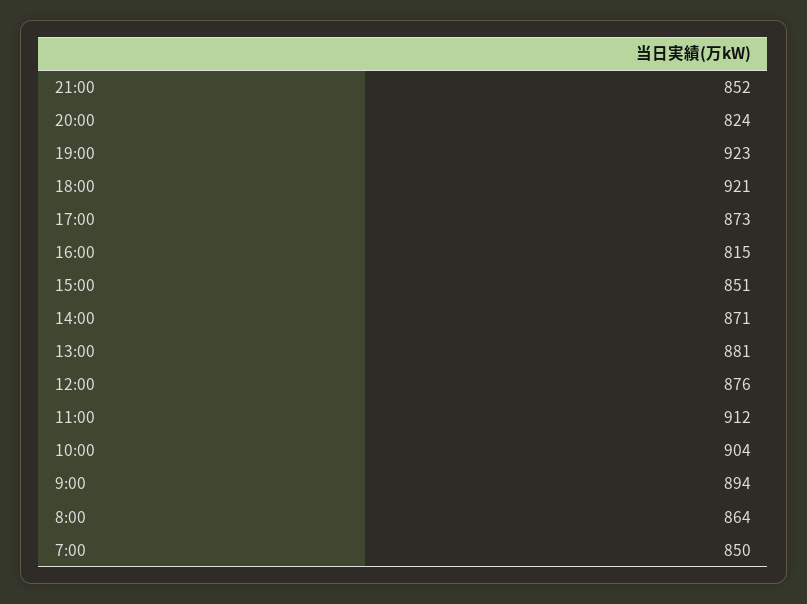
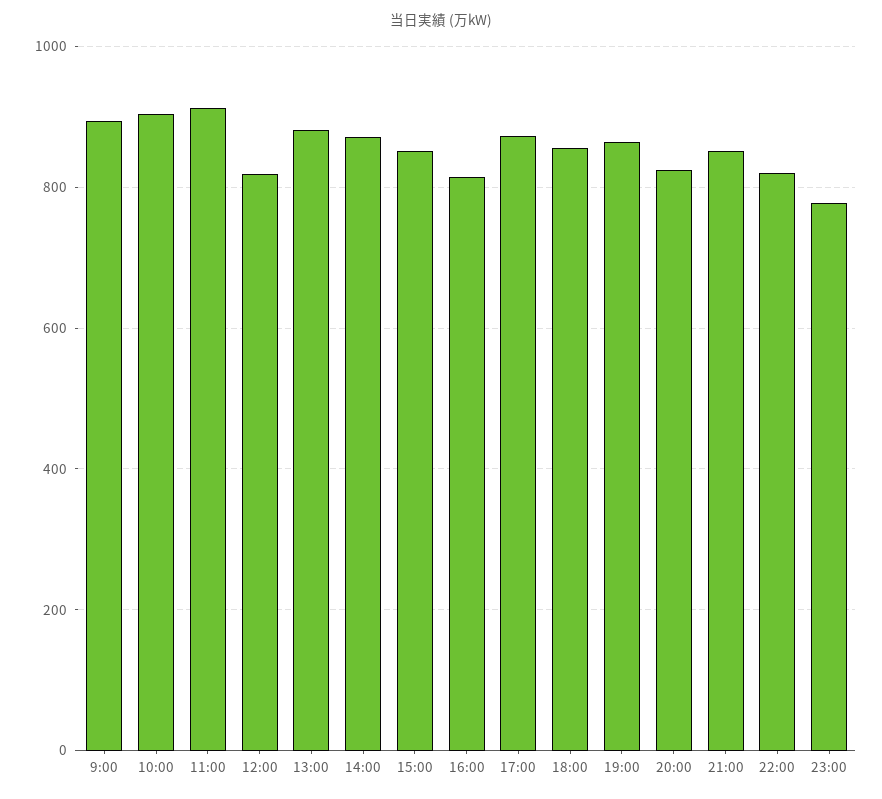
19:00: 923 -> 860
18:00: 921 -> 860
12:00: 876 -> 820
8:00: 864 -> none
7:00: 850 -> none
22:00: none -> 820
23:00: none -> 780

